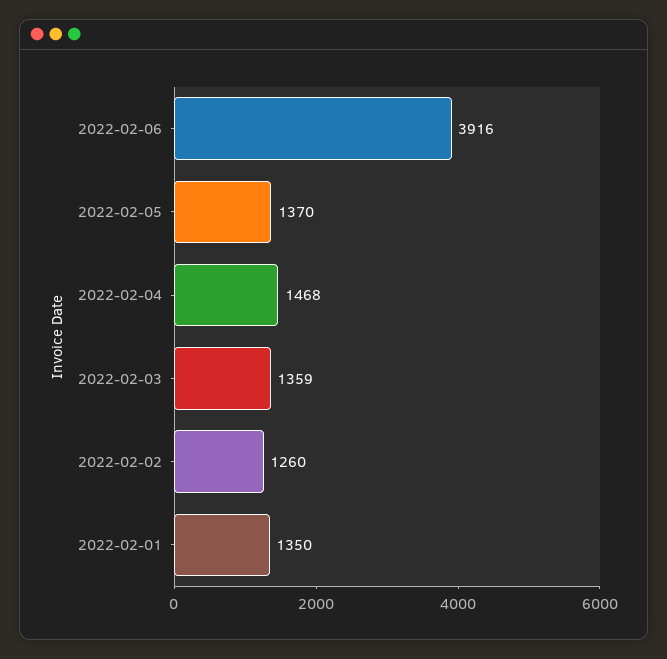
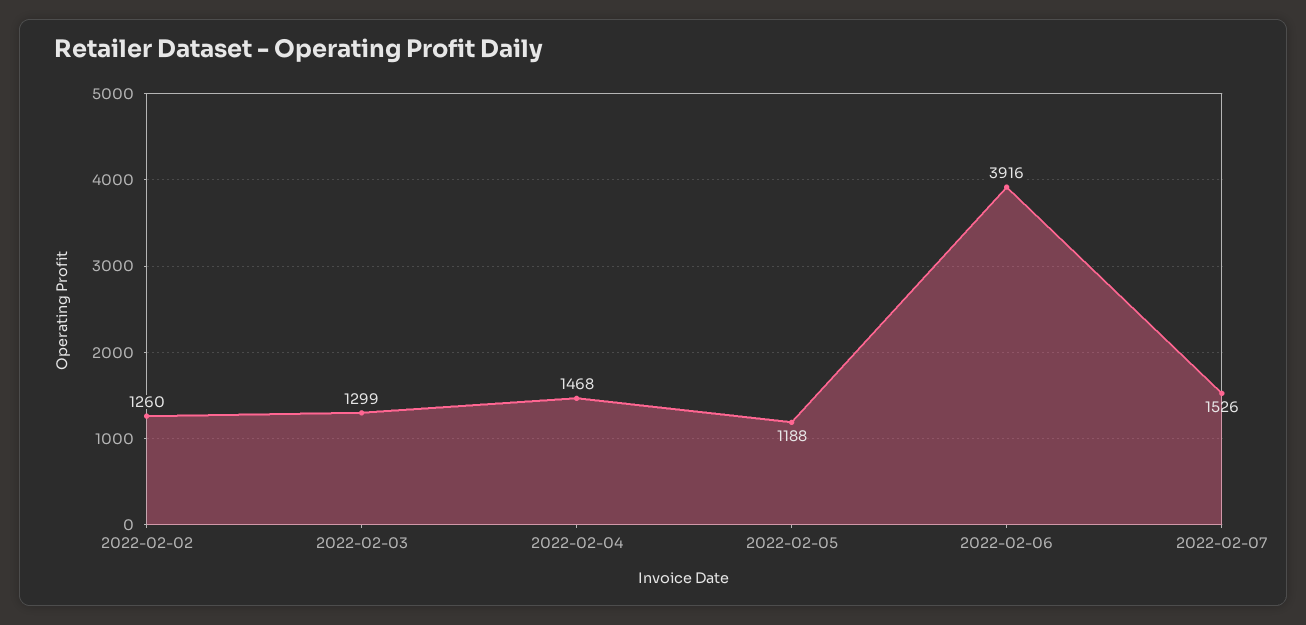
2022-02-05: 1370 -> 1188
2022-02-03: 1359 -> 1299
2022-02-01: 1350 -> none
2022-02-07: none -> 1526

